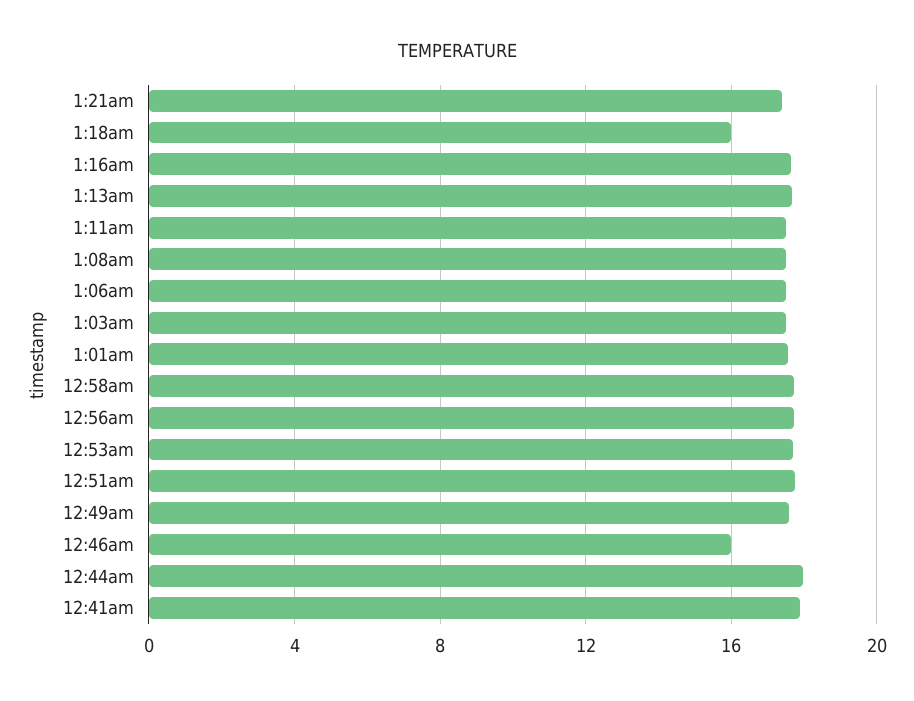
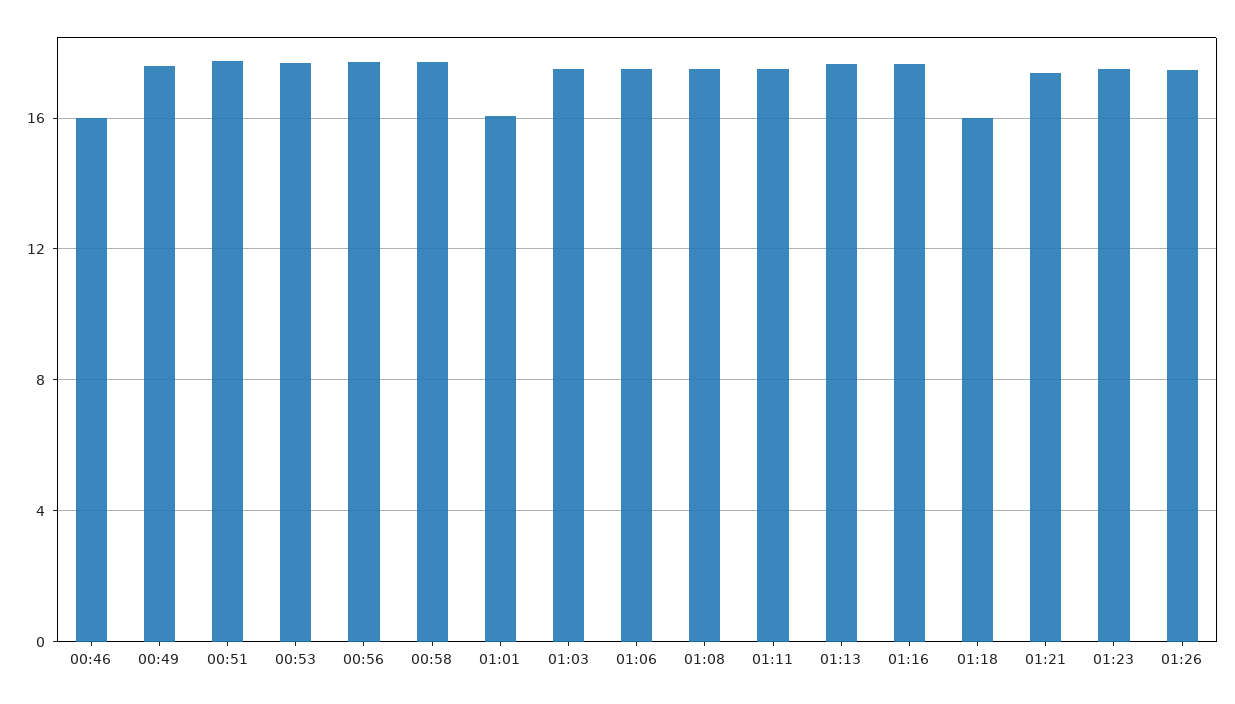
1:01am: 17.5 -> 16
12:44am: 18 -> none
12:41am: 18 -> none
01:23: none -> 17.5
01:26: none -> 17.5

